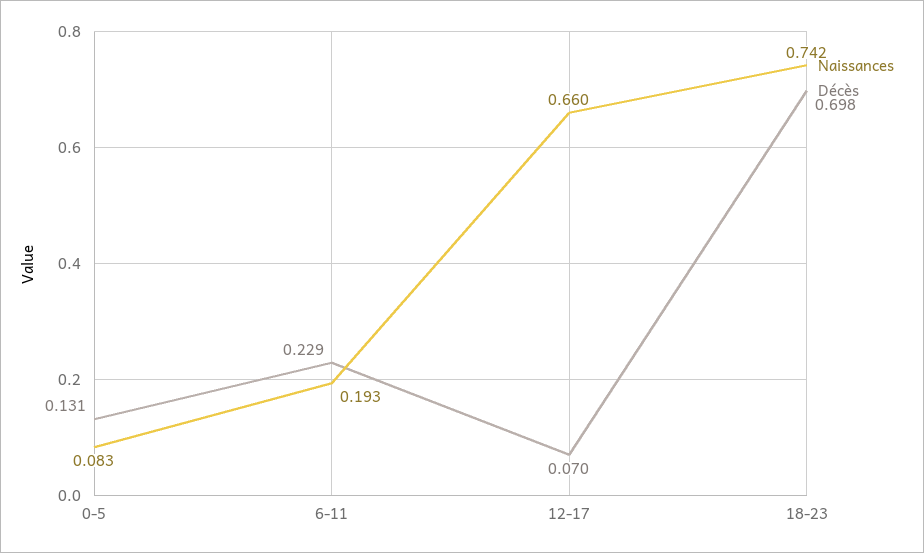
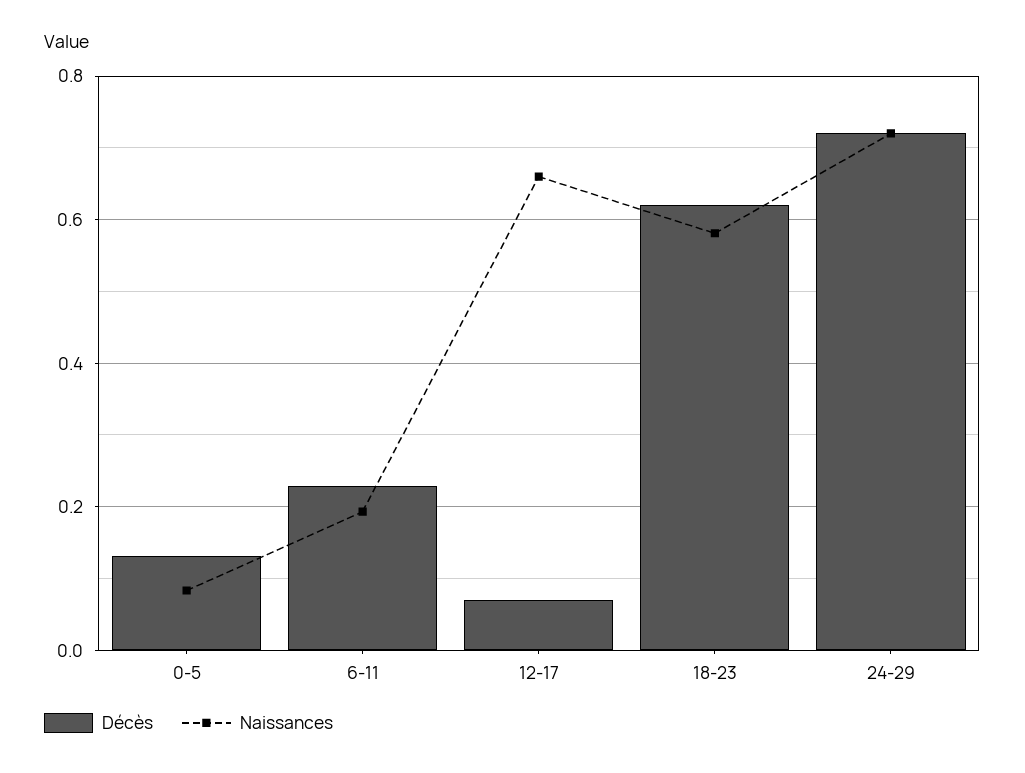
Naissances, 18-23: 0.742 -> 0.58
Décès, 18-23: 0.698 -> 0.62
Décès, 24-29: none -> 0.72
Naissances, 24-29: none -> 0.72

